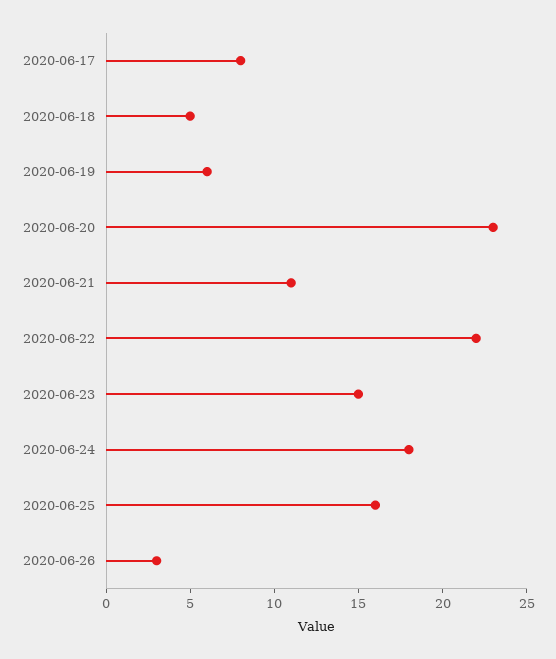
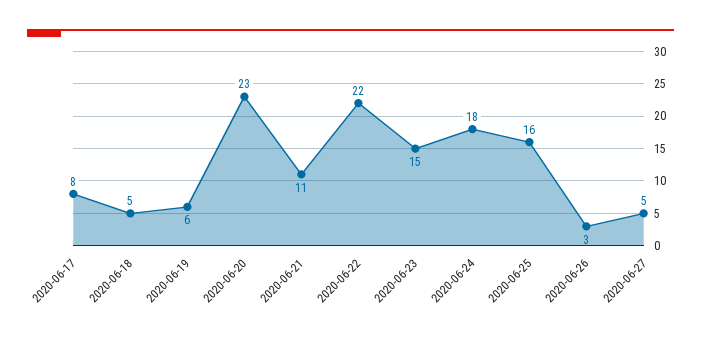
2020-06-27: none -> 5

